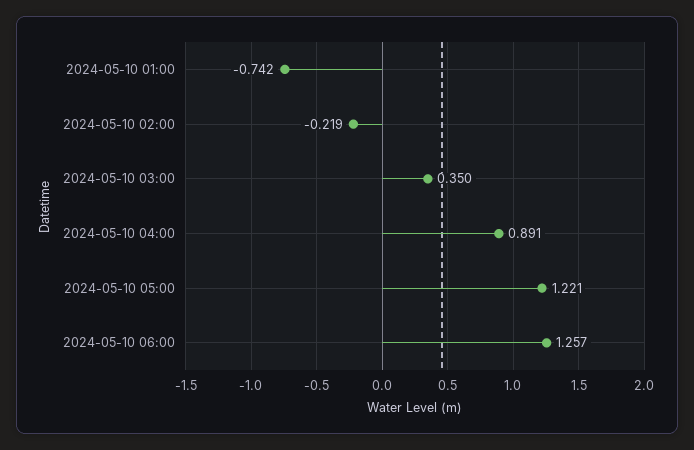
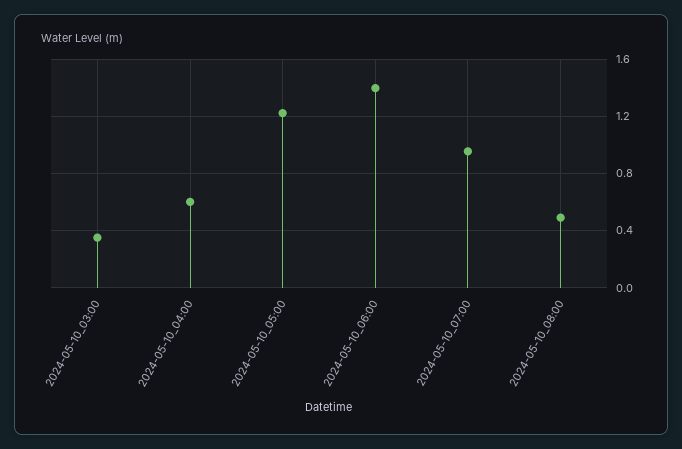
2024-05-10 01:00: -0.742 -> none
2024-05-10 02:00: -0.219 -> none
2024-05-10 04:00: 0.891 -> 0.6
2024-05-10 06:00: 1.257 -> 1.4
2024-05-10_07:00: none -> 0.95
2024-05-10_08:00: none -> 0.5

